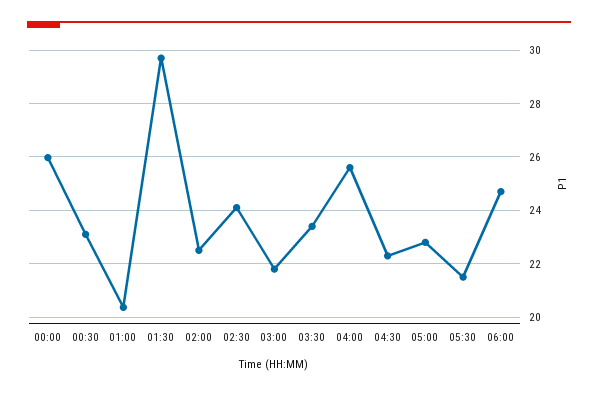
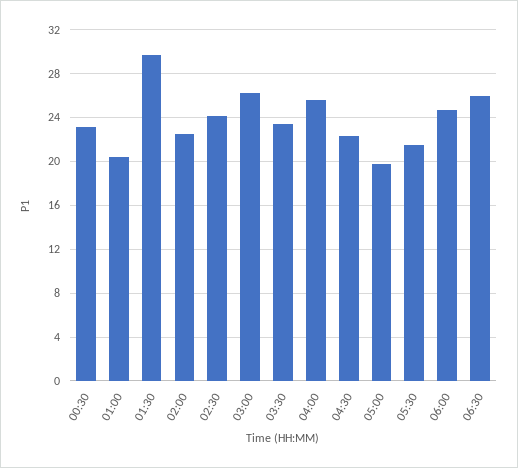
00:00: 26 -> none
03:00: 21.75 -> 26
05:00: 22.75 -> 20
06:30: none -> 26

